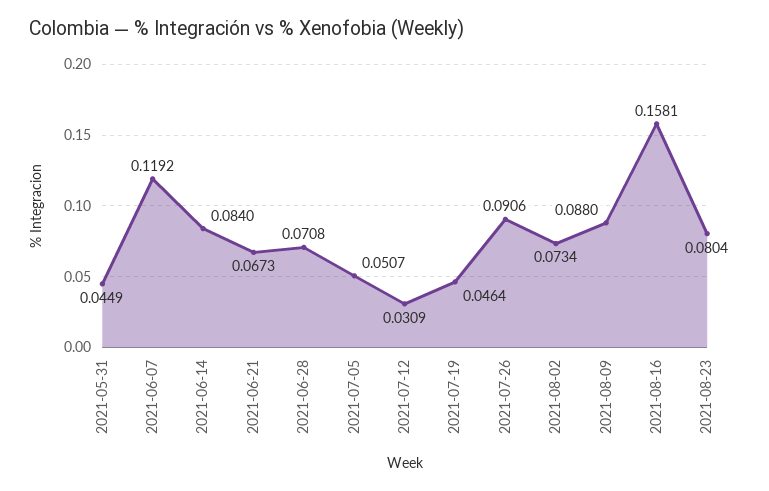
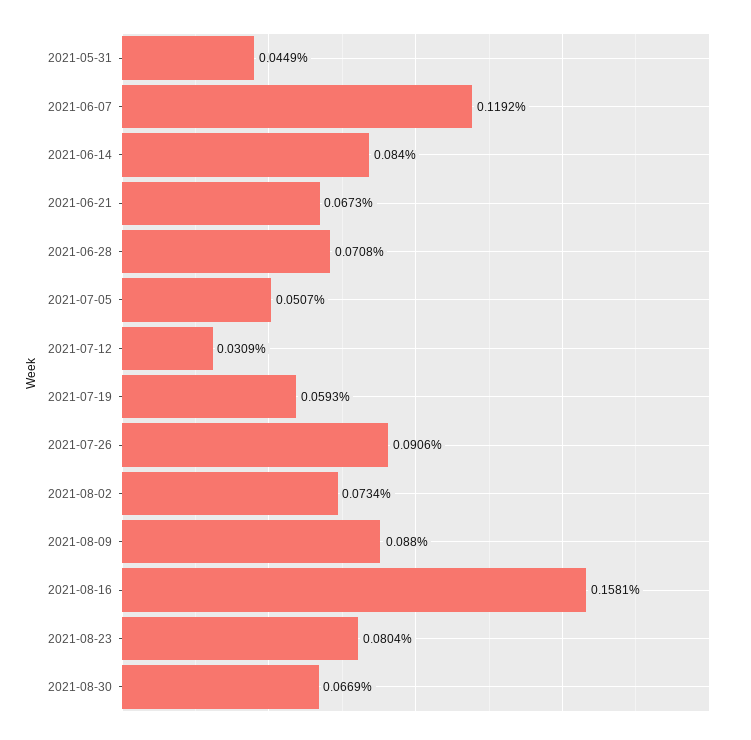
2021-07-19: 0.0464 -> 0.0593
2021-08-30: none -> 0.0669

